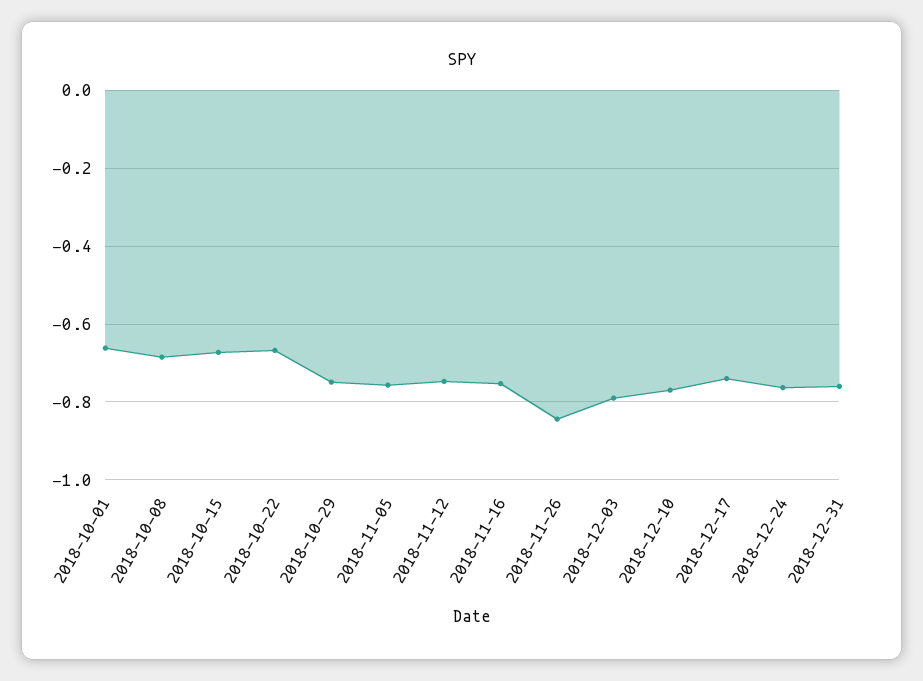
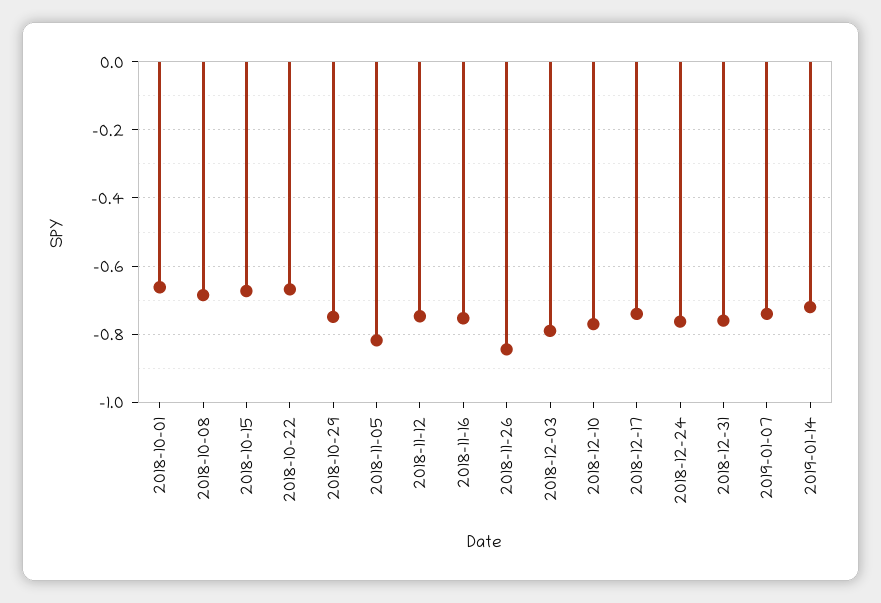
2018-11-05: -0.76 -> -0.82
2019-01-07: none -> -0.74
2019-01-14: none -> -0.72

